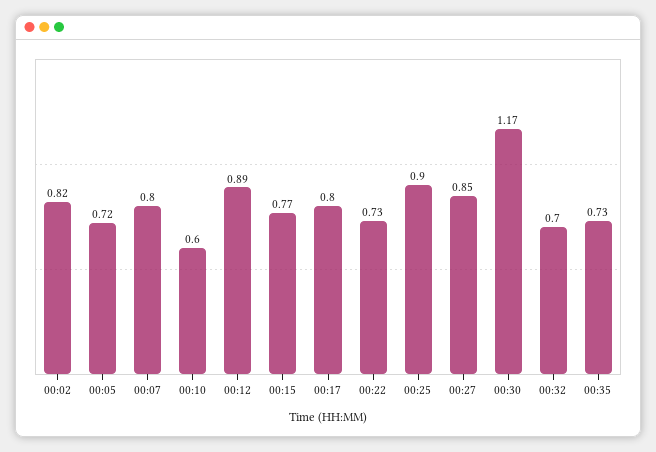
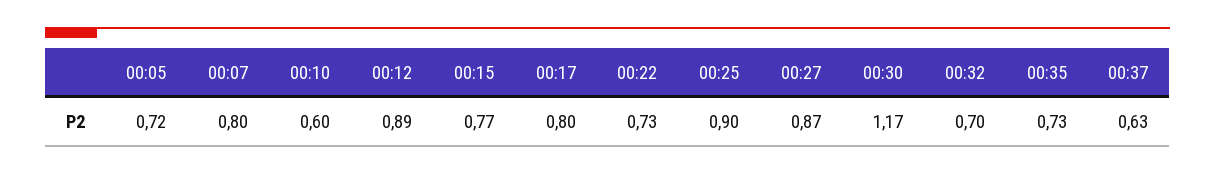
00:02: 0.82 -> none
00:27: 0.85 -> 0.87
00:37: none -> 0.63

